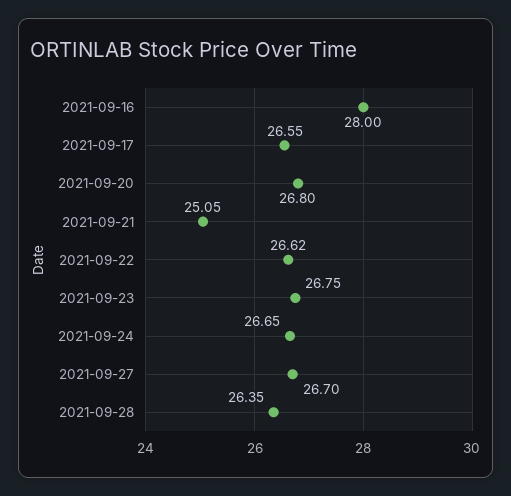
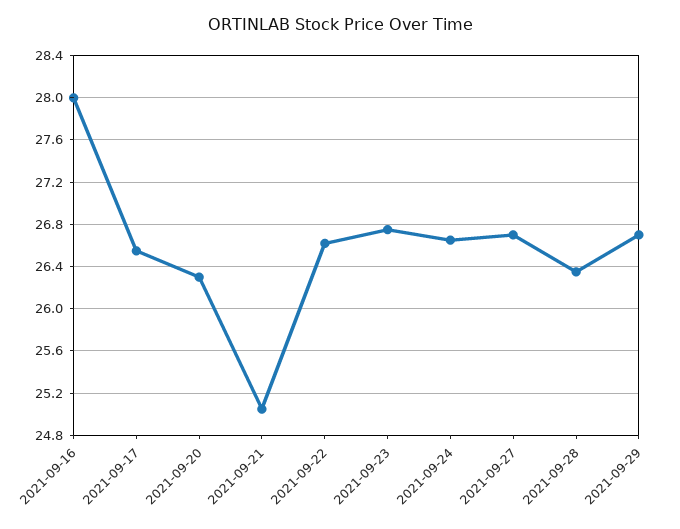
2021-09-20: 26.8 -> 26.3
2021-09-29: none -> 26.7

